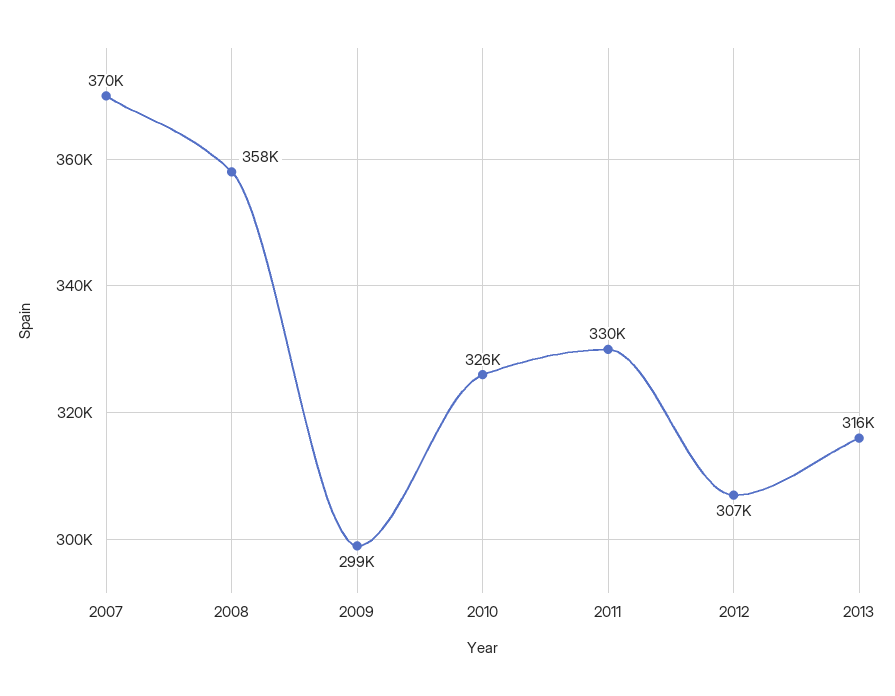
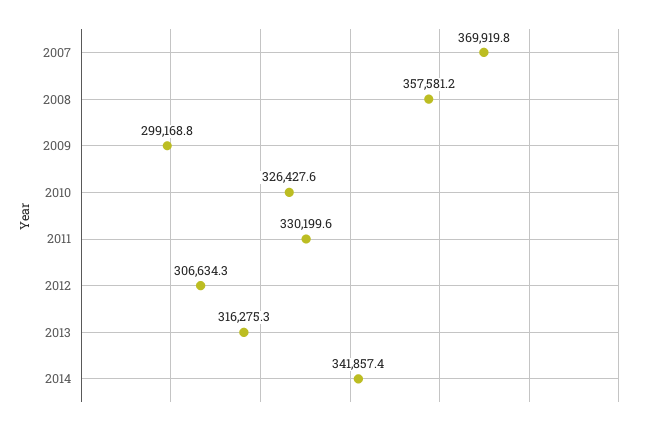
2014: none -> 341857.4

